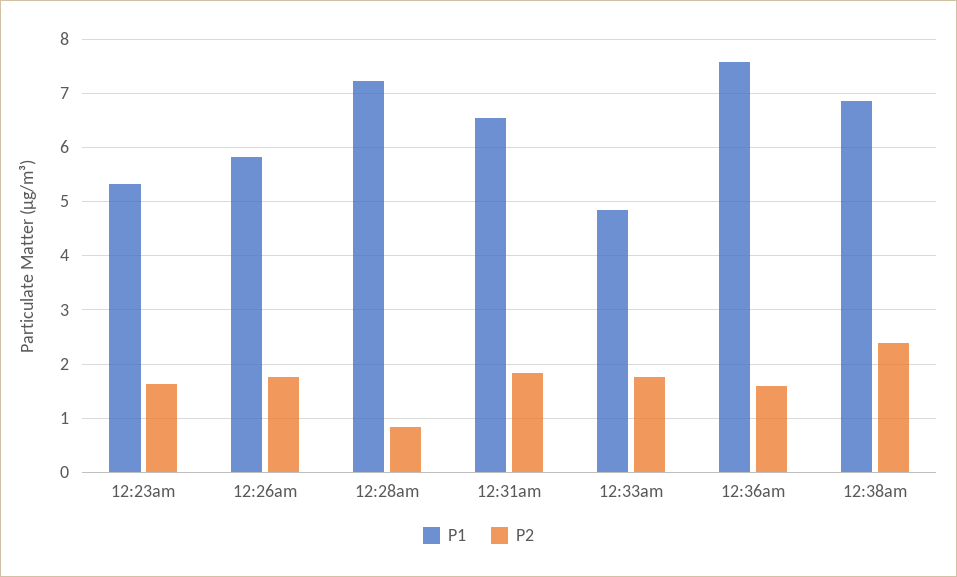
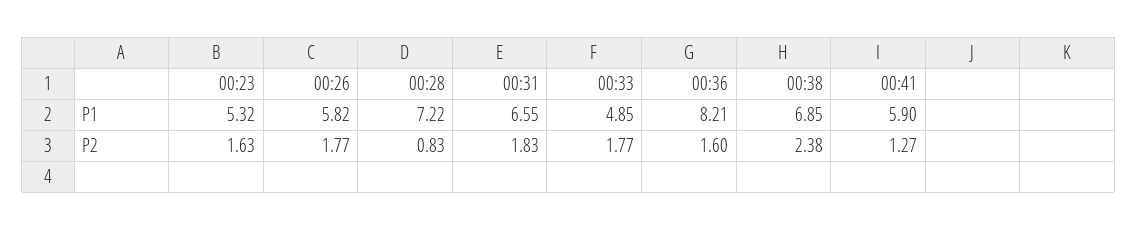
P1, 12:36am: 7.6 -> 8.21
P1, 00:41: none -> 5.9
P2, 00:41: none -> 1.27

